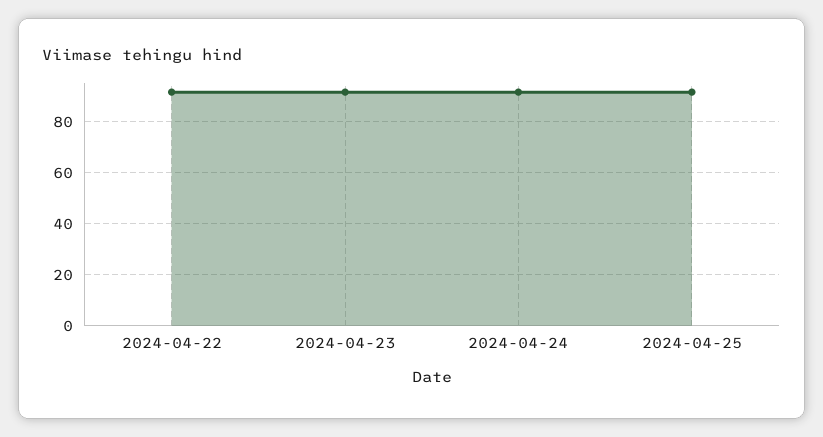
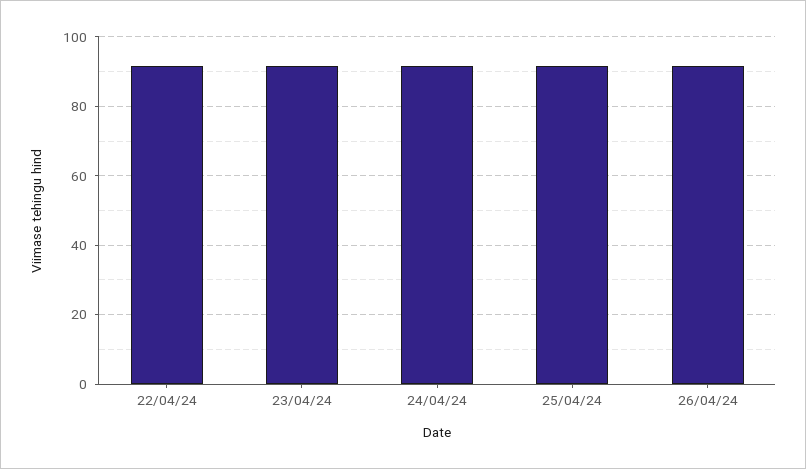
26/04/24: none -> 92

